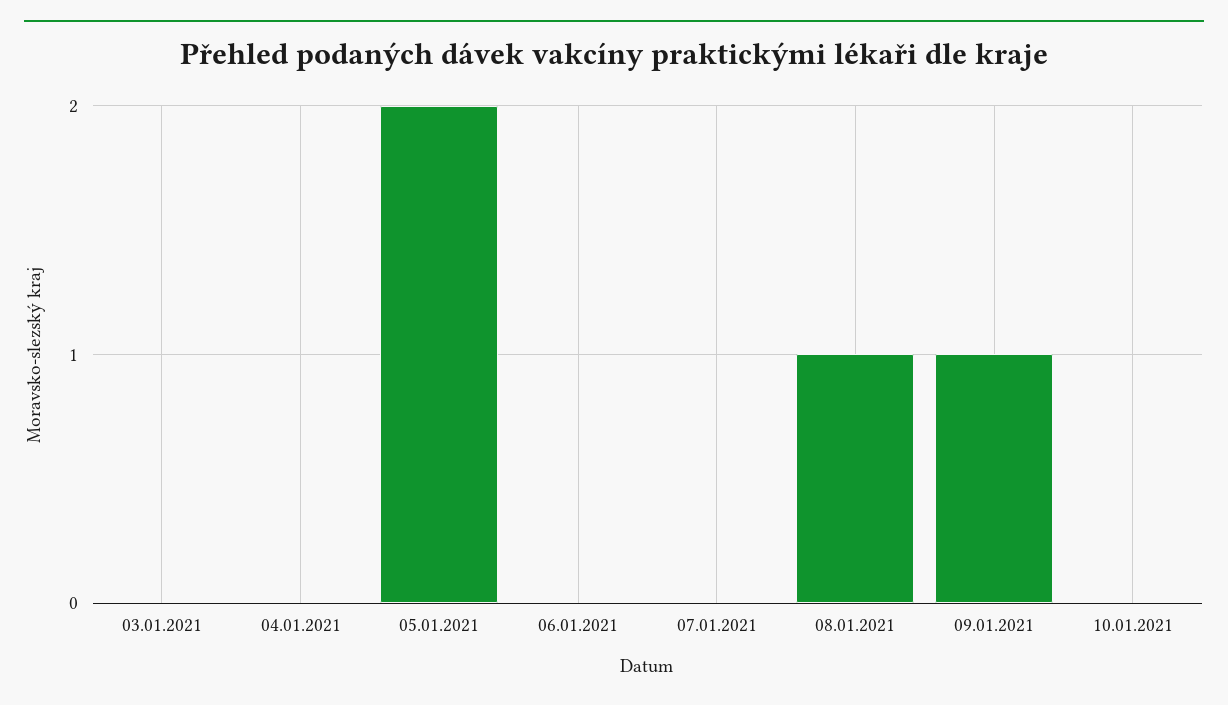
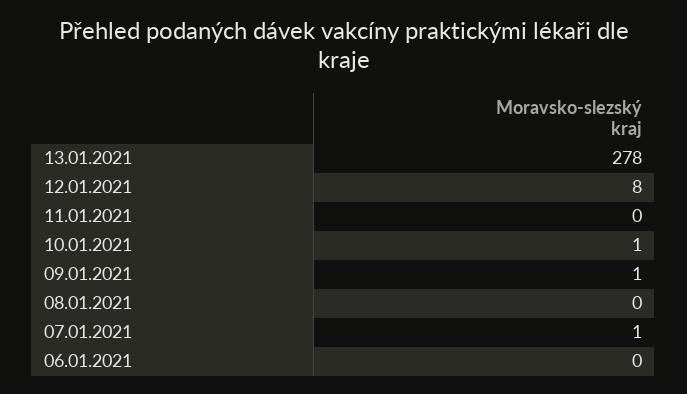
03.01.2021: 0 -> none
04.01.2021: 0 -> none
05.01.2021: 2 -> none
07.01.2021: 0 -> 1
08.01.2021: 1 -> 0
10.01.2021: 0 -> 1
13.01.2021: none -> 278
12.01.2021: none -> 8
11.01.2021: none -> 0

